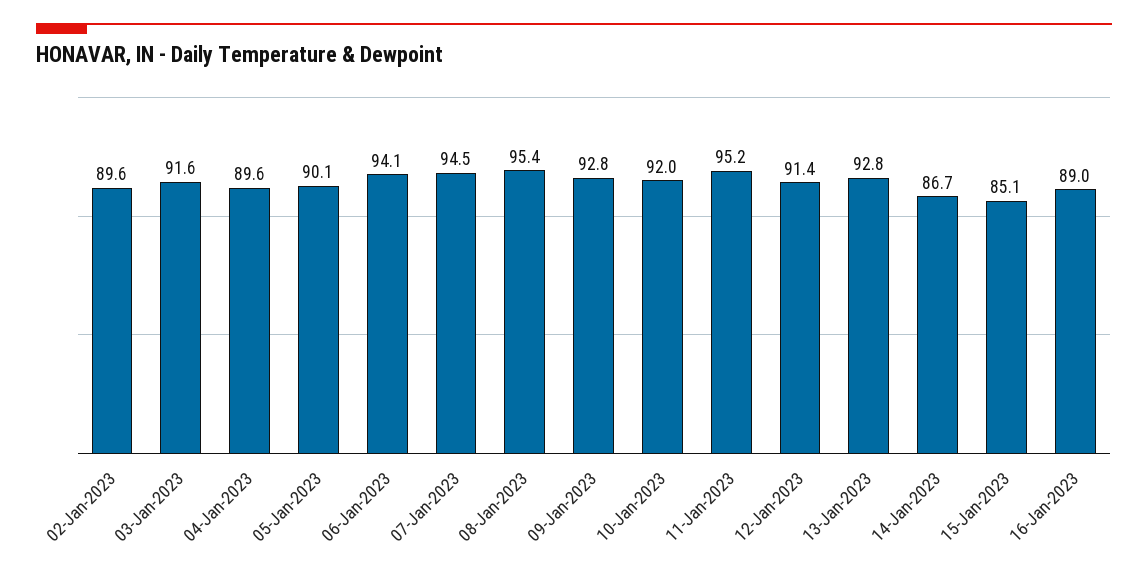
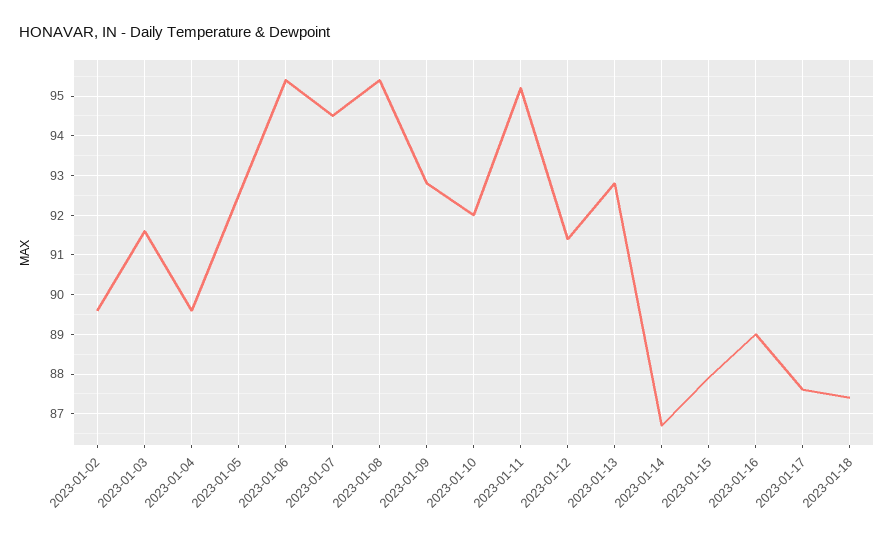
05-Jan-2023: 90.1 -> 92.5
06-Jan-2023: 94.1 -> 95.5
15-Jan-2023: 85.1 -> 88
2023-01-17: none -> 87.5
2023-01-18: none -> 87.5

